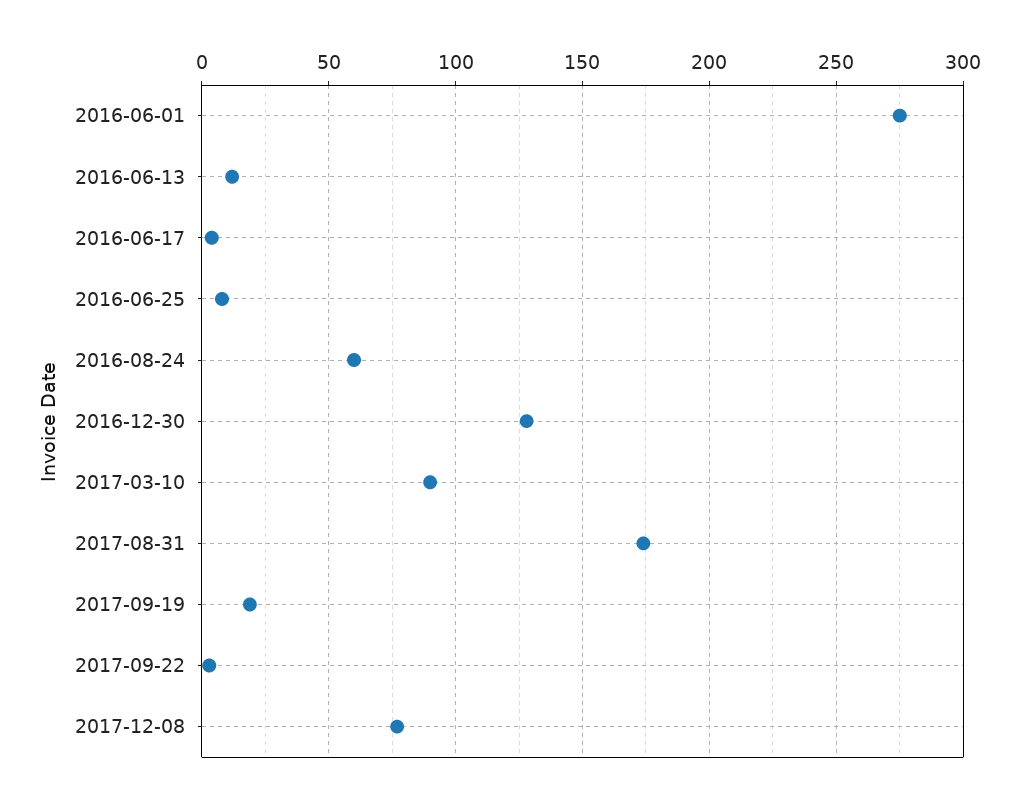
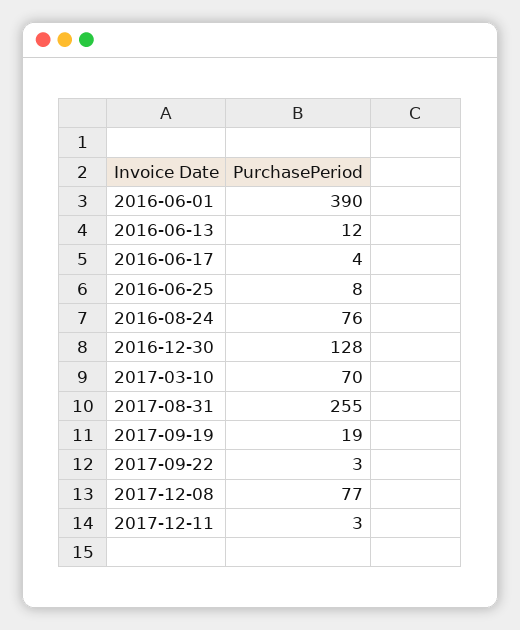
2016-06-01: 275 -> 390
2016-08-24: 60 -> 76
2017-03-10: 90 -> 70
2017-08-31: 175 -> 255
2017-12-11: none -> 3

